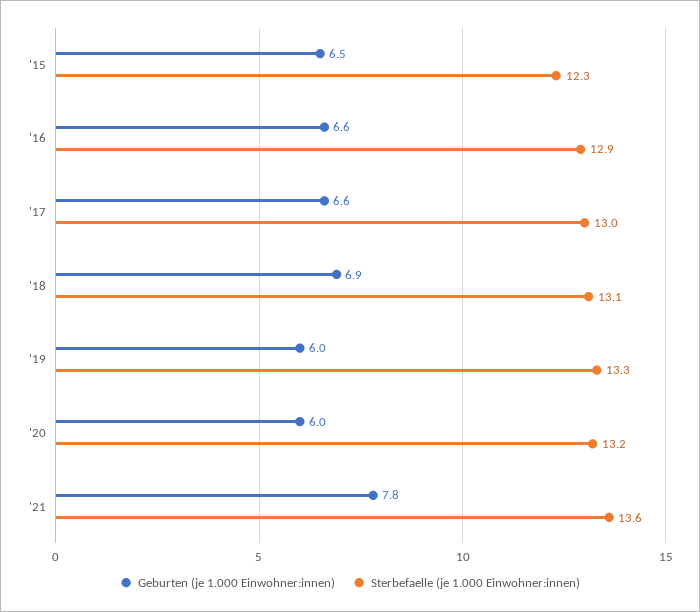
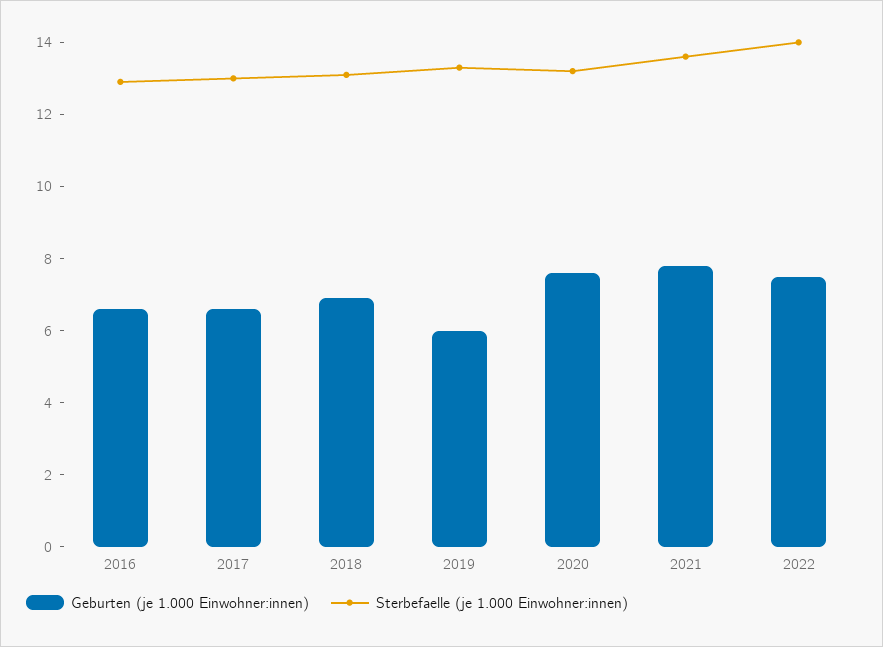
Geburten (je 1.000 Einwohner:innen), '15: 6.5 -> none
Sterbefaelle (je 1.000 Einwohner:innen), '15: 12.3 -> none
Geburten (je 1.000 Einwohner:innen), '20: 6 -> 7.5
Geburten (je 1.000 Einwohner:innen), 2022: none -> 7.5
Sterbefaelle (je 1.000 Einwohner:innen), 2022: none -> 14

